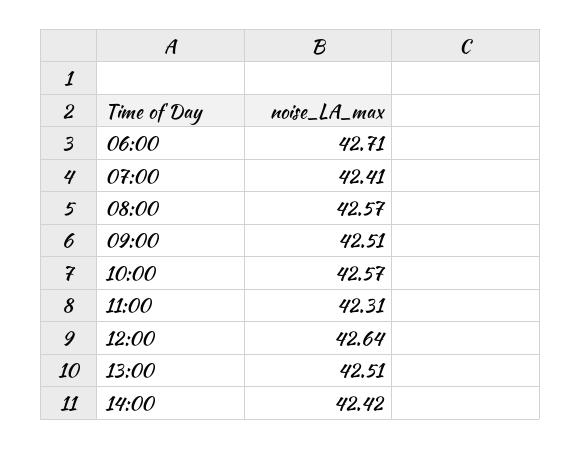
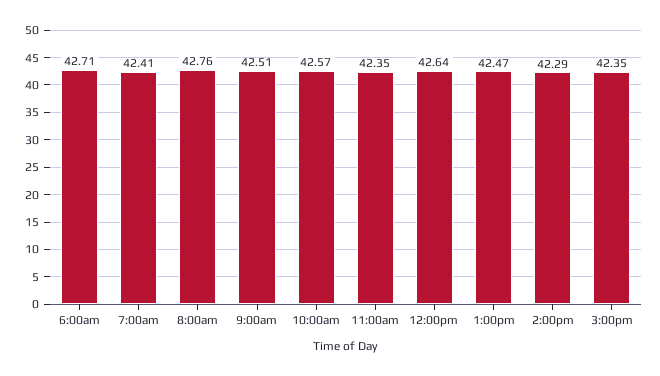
08:00: 42.57 -> 42.76
11:00: 42.31 -> 42.35
13:00: 42.51 -> 42.47
14:00: 42.42 -> 42.29
3:00pm: none -> 42.35

